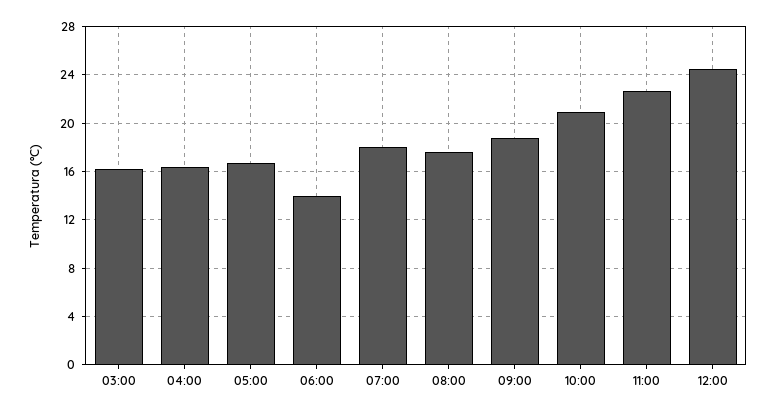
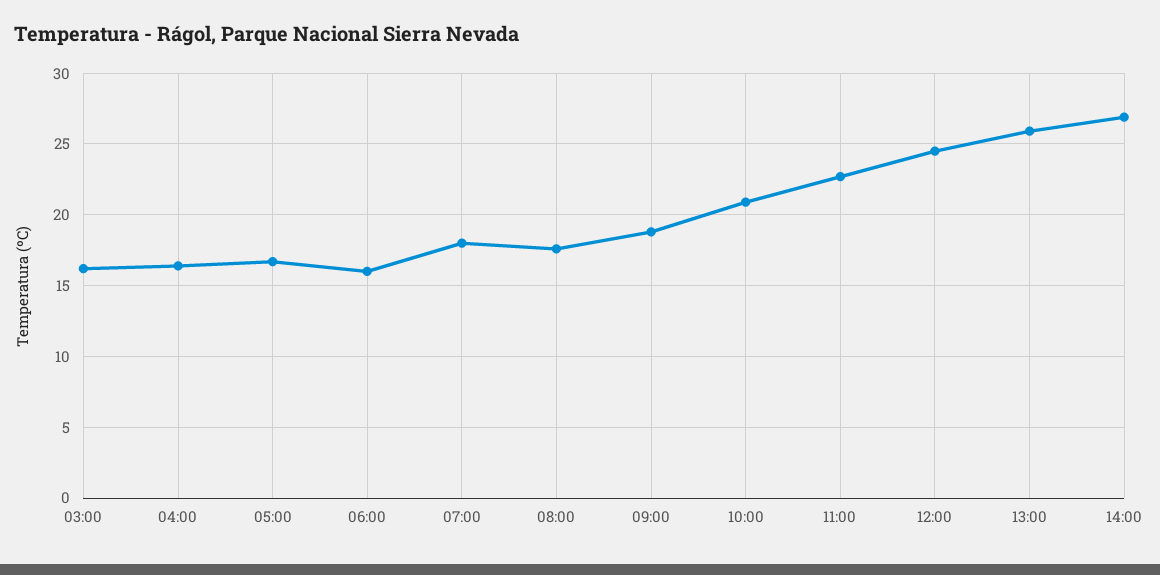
06:00: 14 -> 16
13:00: none -> 26
14:00: none -> 27

